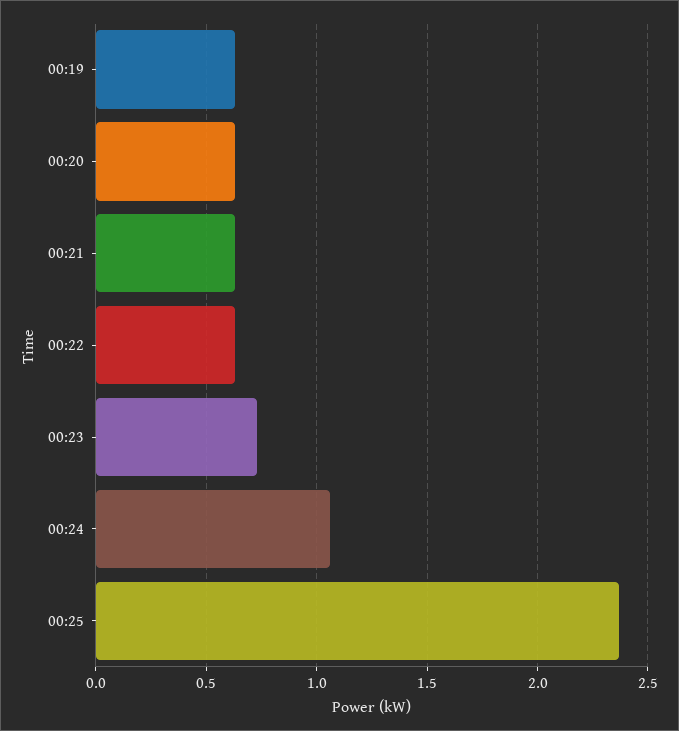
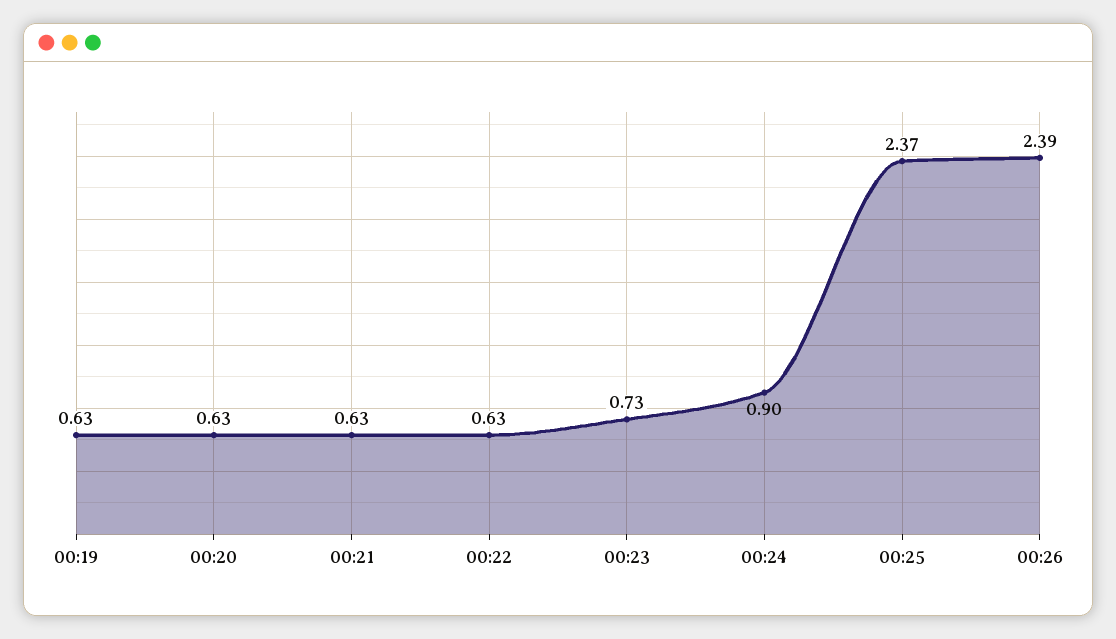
00:24: 1.05 -> 0.9
00:26: none -> 2.39

